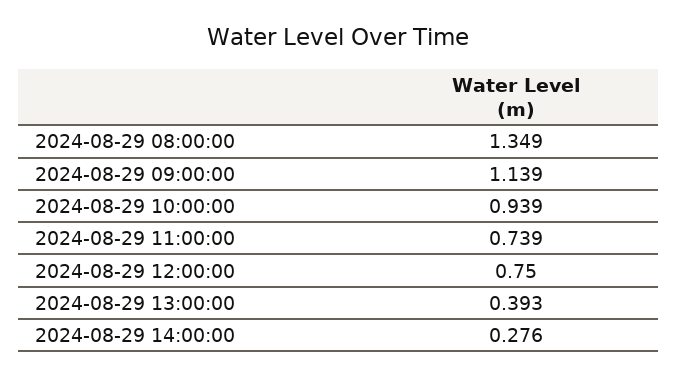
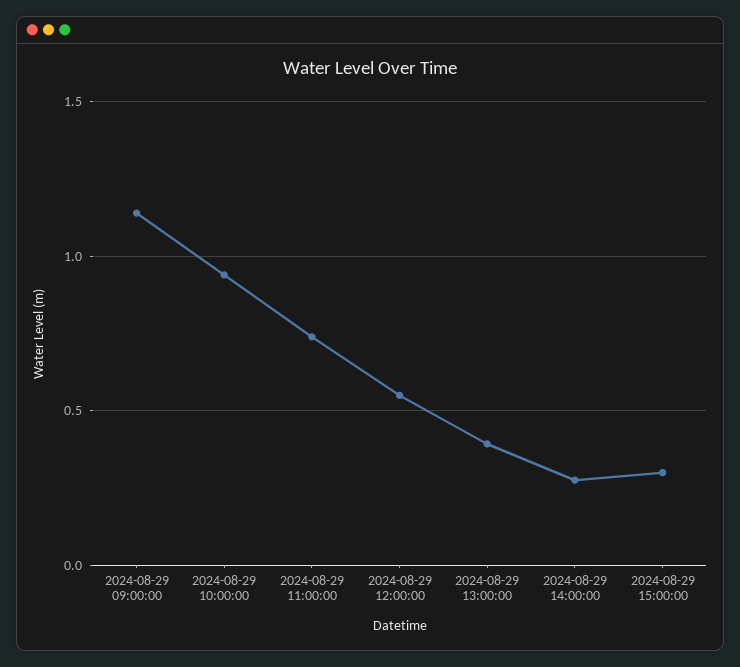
2024-08-29 08:00:00: 1.349 -> none
2024-08-29 12:00:00: 0.75 -> 0.55
2024-08-29 15:00:00: none -> 0.3

